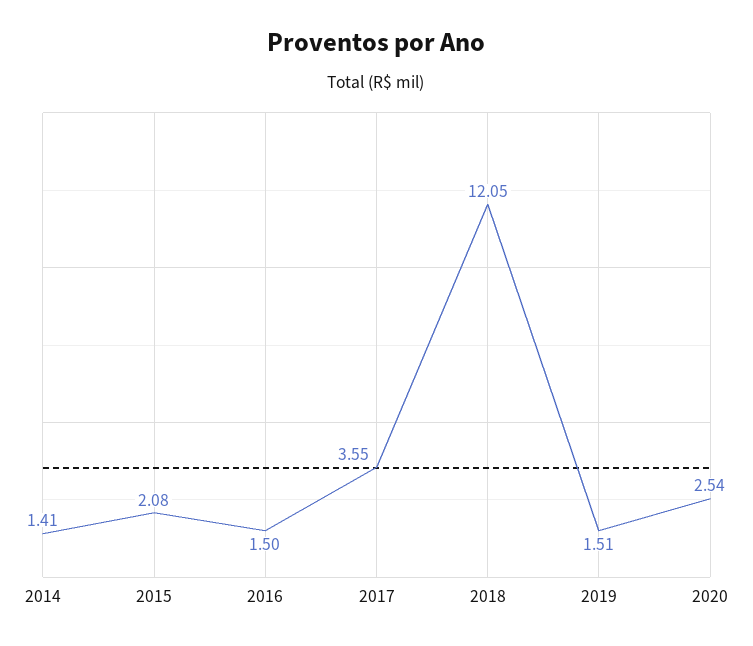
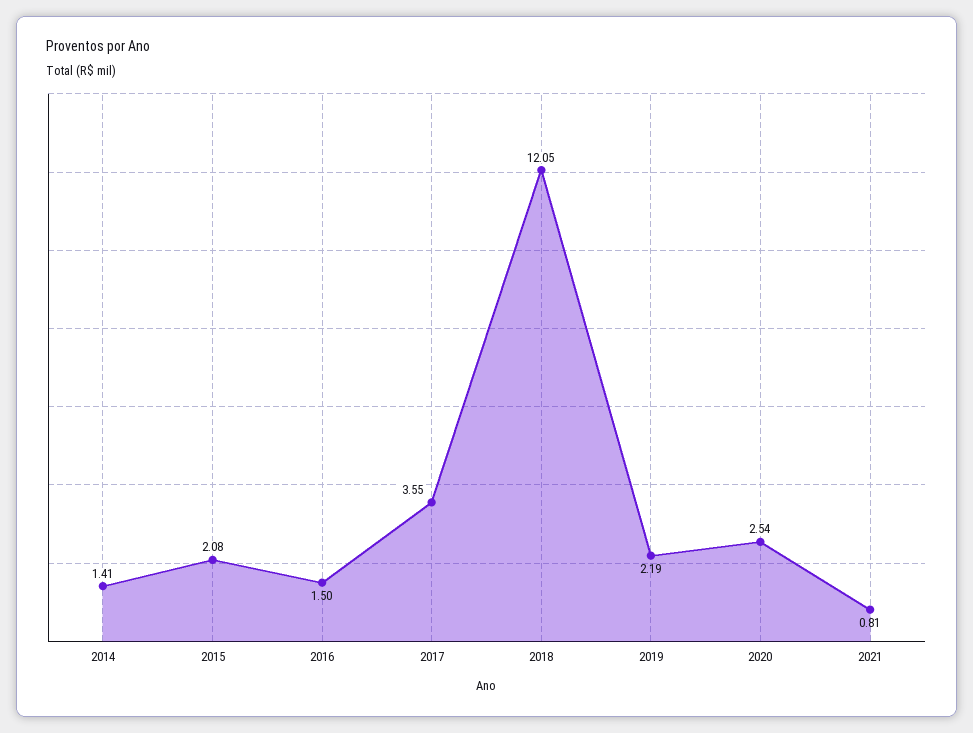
2019: 1.51 -> 2.19
2021: none -> 0.81

